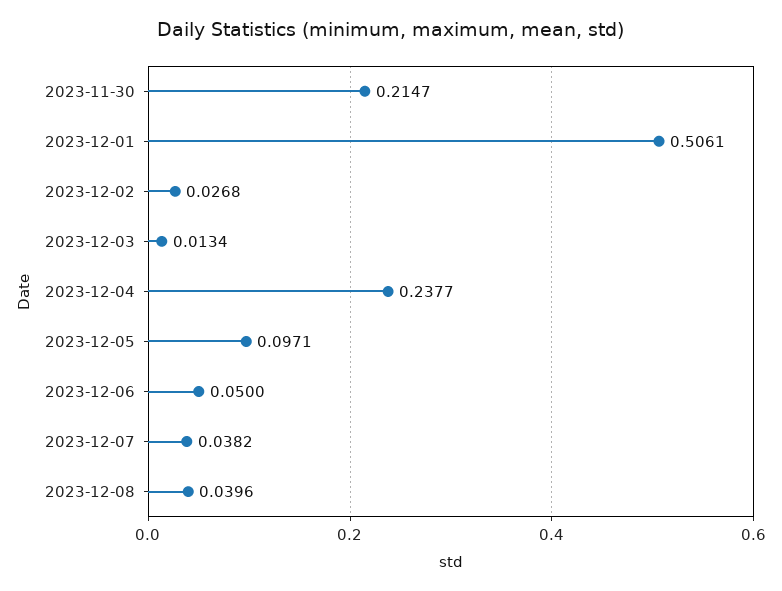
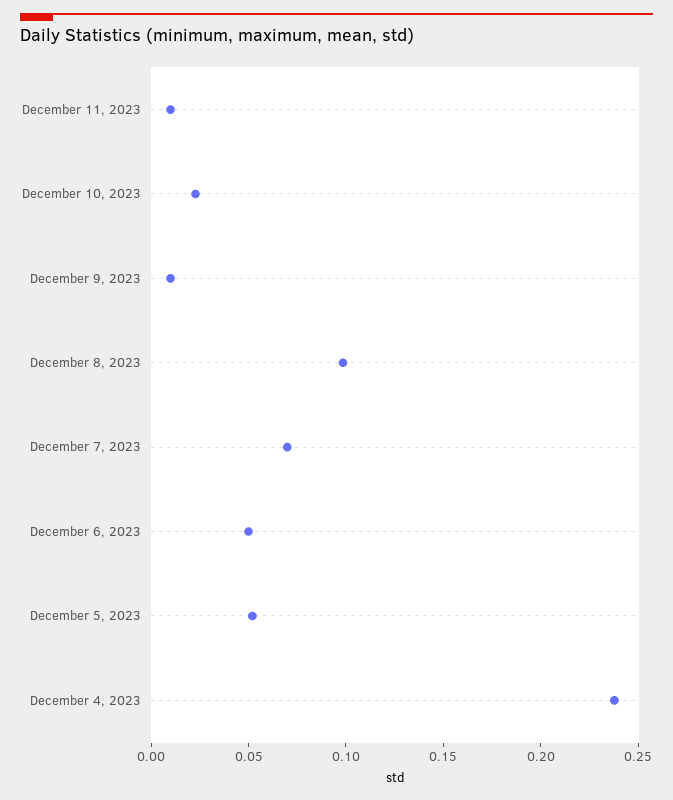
2023-11-30: 0.2147 -> none
2023-12-01: 0.5061 -> none
2023-12-02: 0.0268 -> none
2023-12-03: 0.0134 -> none
2023-12-05: 0.0971 -> 0.05
2023-12-07: 0.0382 -> 0.07
2023-12-08: 0.0396 -> 0.1
December 11, 2023: none -> 0.01
December 10, 2023: none -> 0.02
December 9, 2023: none -> 0.01

